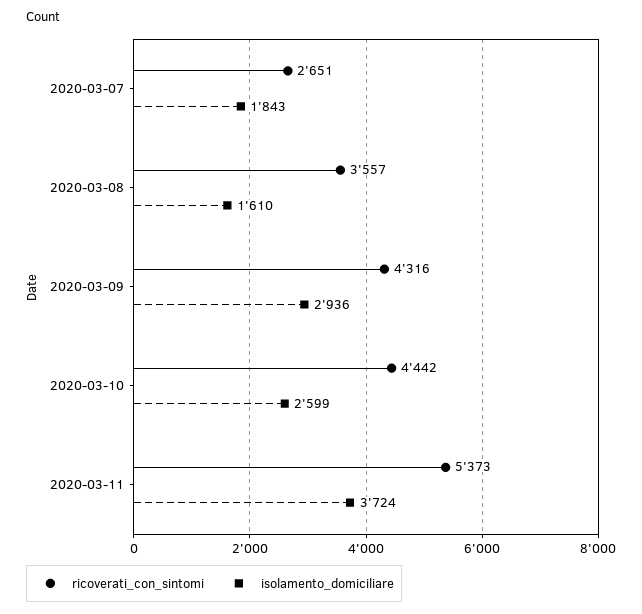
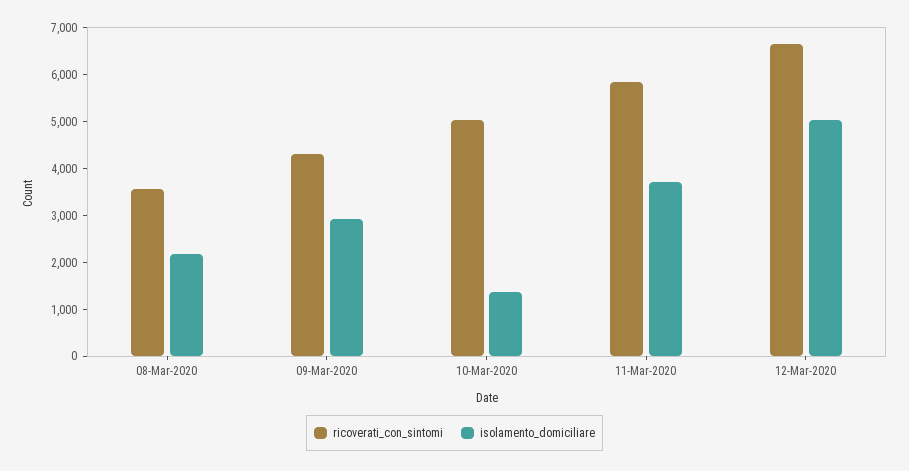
ricoverati_con_sintomi, 2020-03-07: 2651 -> none
isolamento_domiciliare, 2020-03-07: 1843 -> none
isolamento_domiciliare, 2020-03-08: 1610 -> 2200
ricoverati_con_sintomi, 2020-03-10: 4442 -> 5000
isolamento_domiciliare, 2020-03-10: 2599 -> 1400
ricoverati_con_sintomi, 2020-03-11: 5373 -> 5800
ricoverati_con_sintomi, 12-Mar-2020: none -> 6600
isolamento_domiciliare, 12-Mar-2020: none -> 5000

